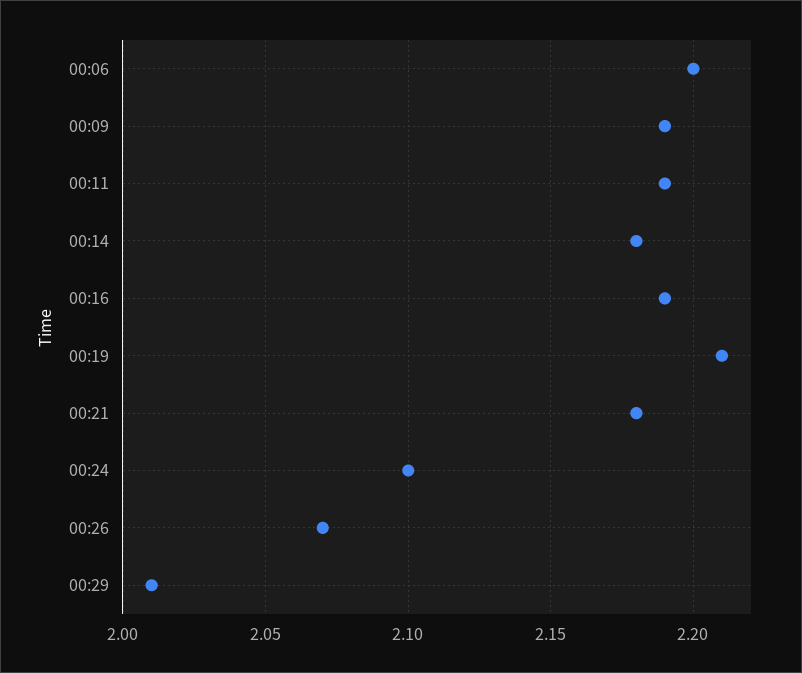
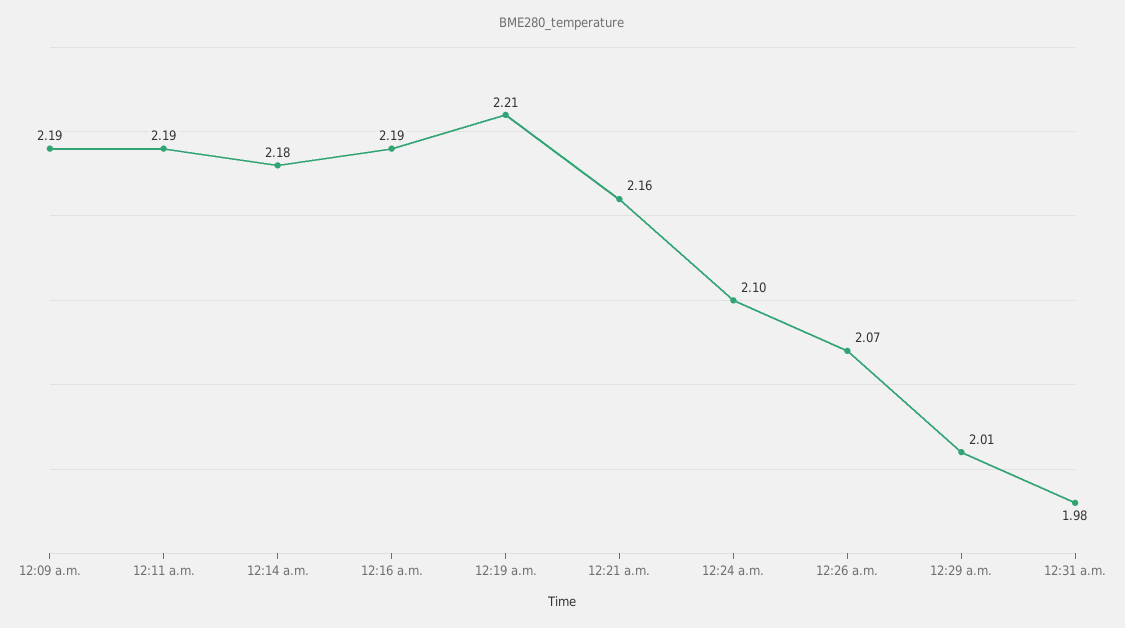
00:06: 2.2 -> none
00:21: 2.18 -> 2.16
12:31 a.m.: none -> 1.98

